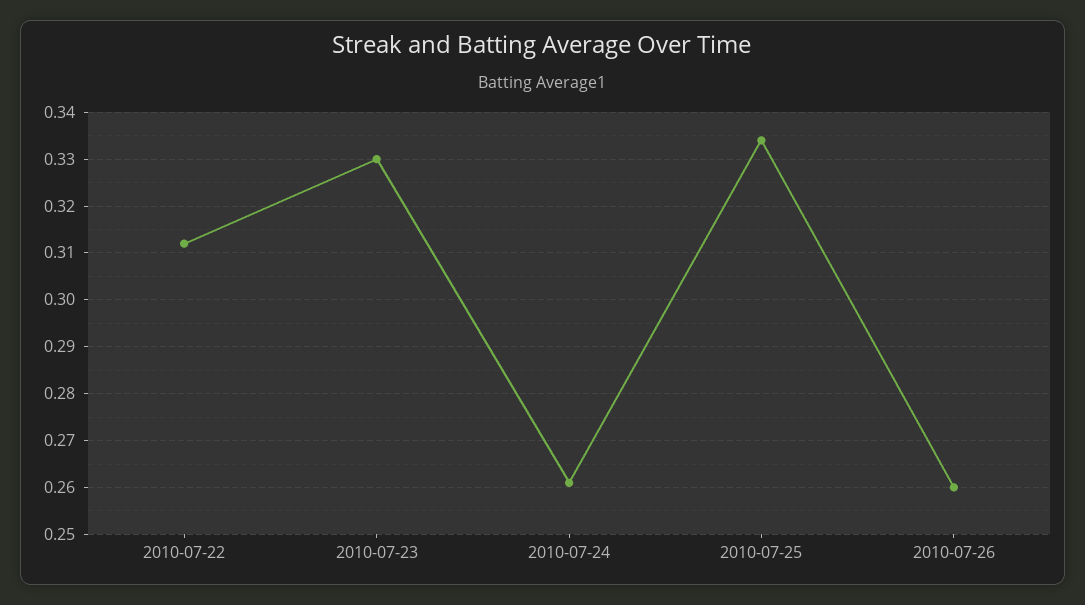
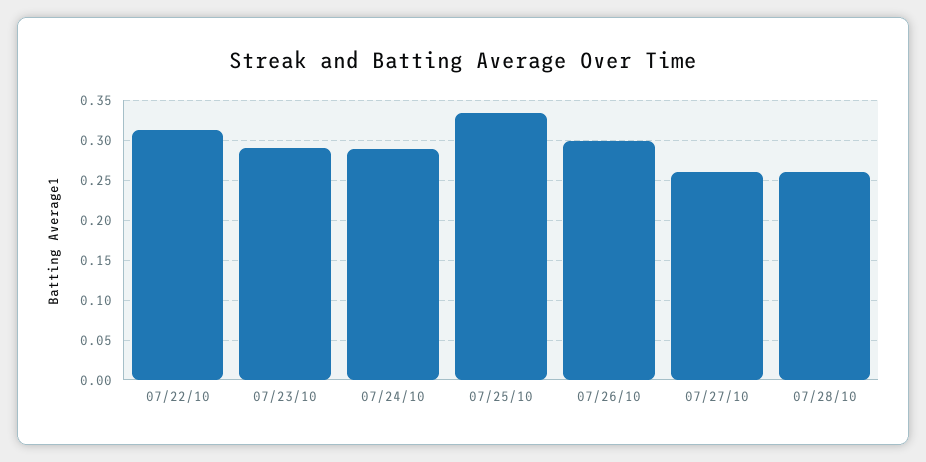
2010-07-23: 0.33 -> 0.29
2010-07-24: 0.26 -> 0.29
2010-07-26: 0.26 -> 0.3
07/27/10: none -> 0.26
07/28/10: none -> 0.26

